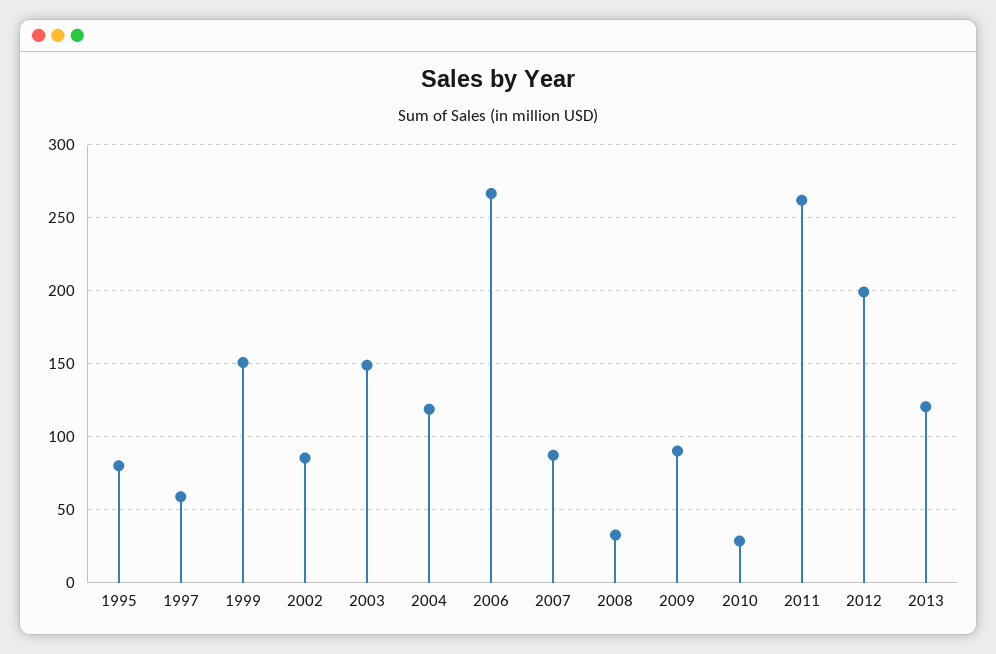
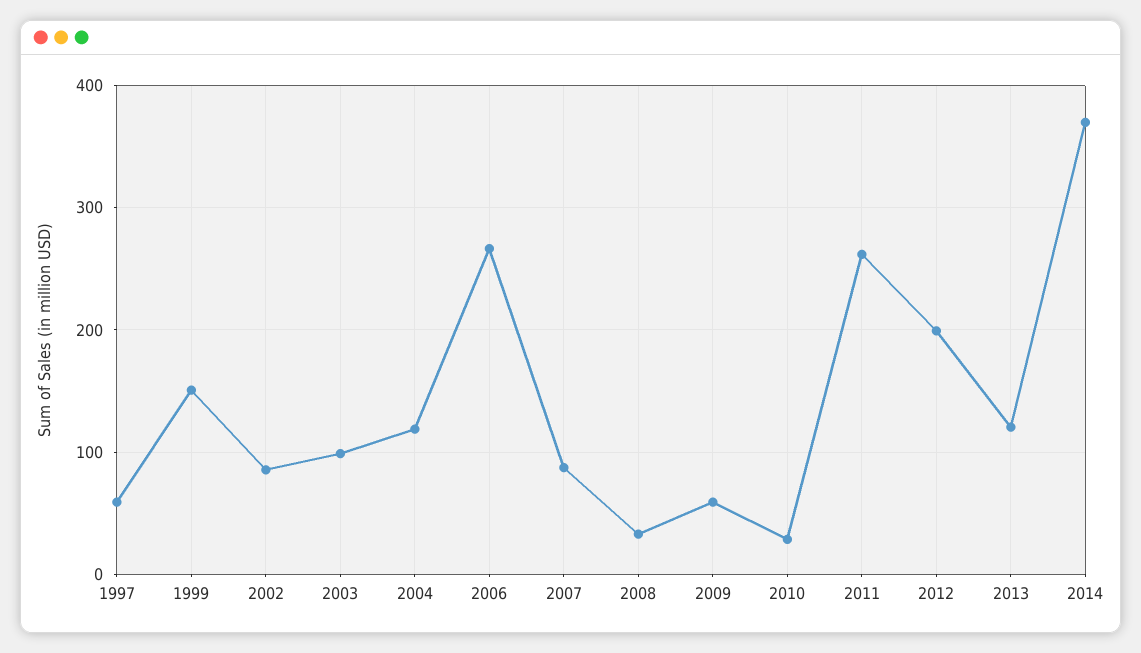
1995: 80 -> none
2003: 150 -> 100
2009: 90 -> 60
2014: none -> 370

